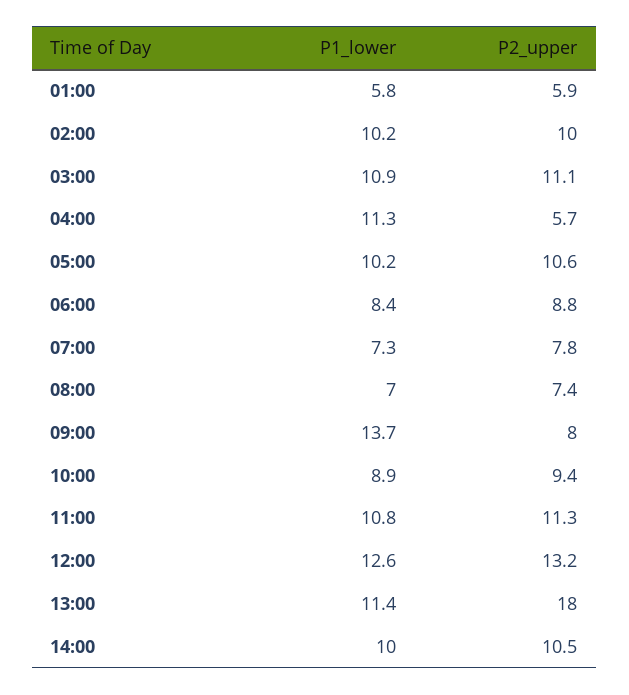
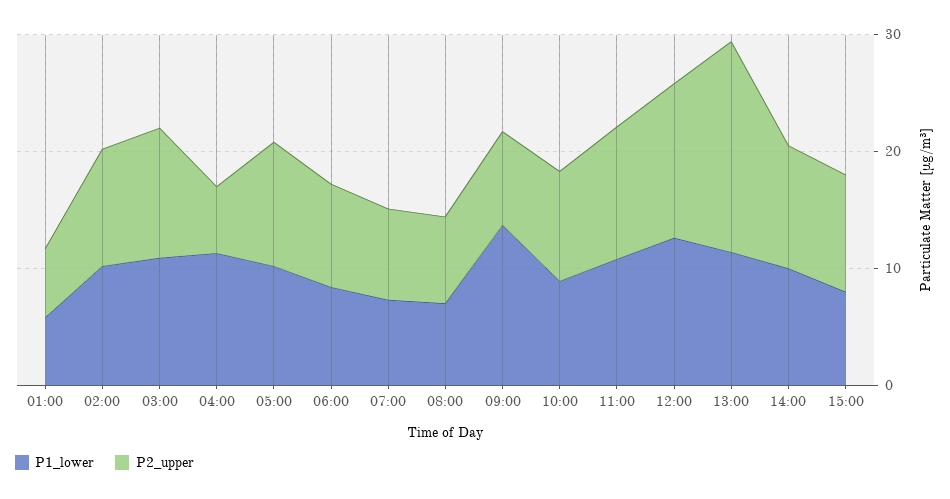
P1_lower, 15:00: none -> 8
P2_upper, 15:00: none -> 10

